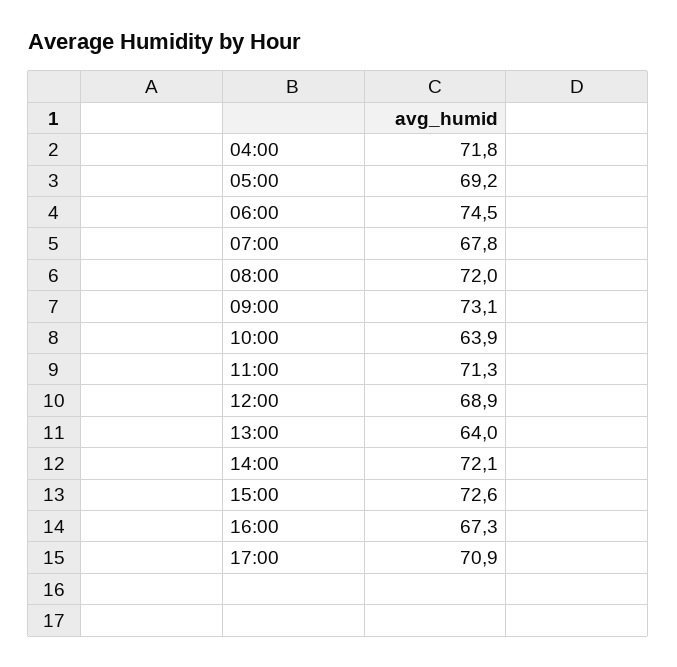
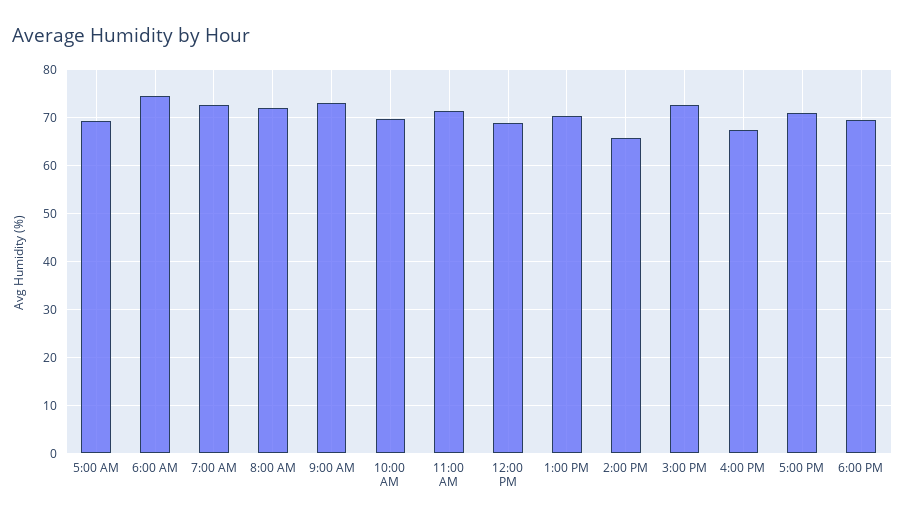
04:00: 71.8 -> none
07:00: 67.8 -> 72
10:00: 63.9 -> 70
13:00: 64 -> 70
14:00: 72.1 -> 66
6:00 PM: none -> 70

